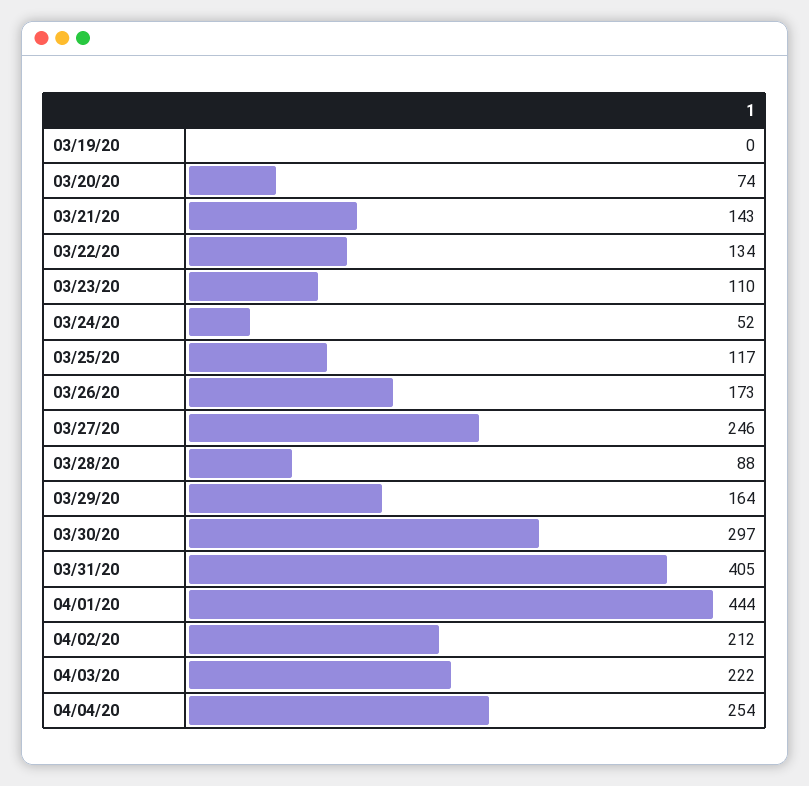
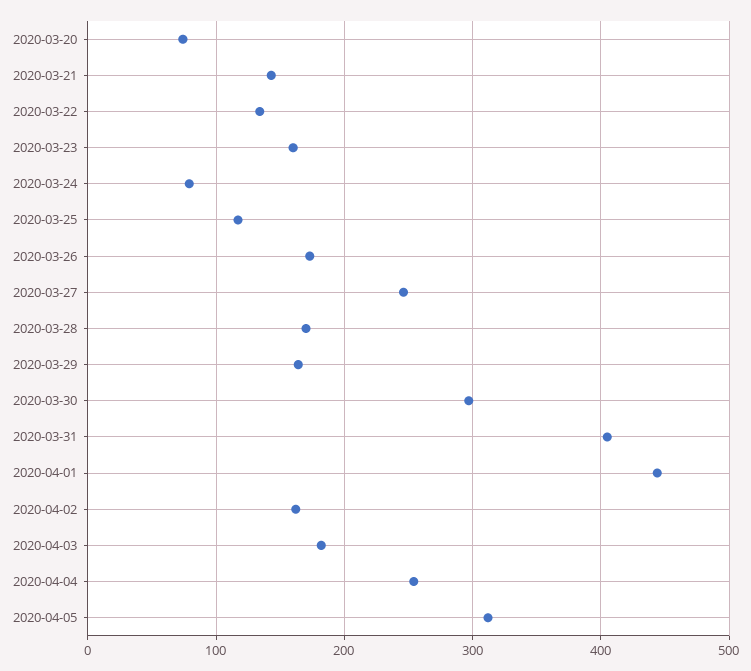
03/19/20: 0 -> none
03/23/20: 110 -> 160
03/24/20: 52 -> 80
03/28/20: 88 -> 170
04/02/20: 212 -> 160
04/03/20: 222 -> 180
2020-04-05: none -> 310

